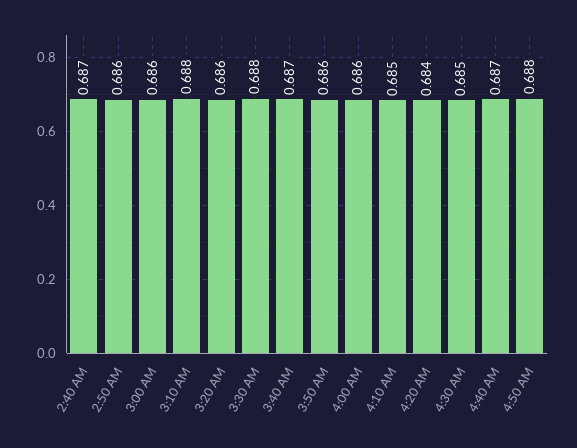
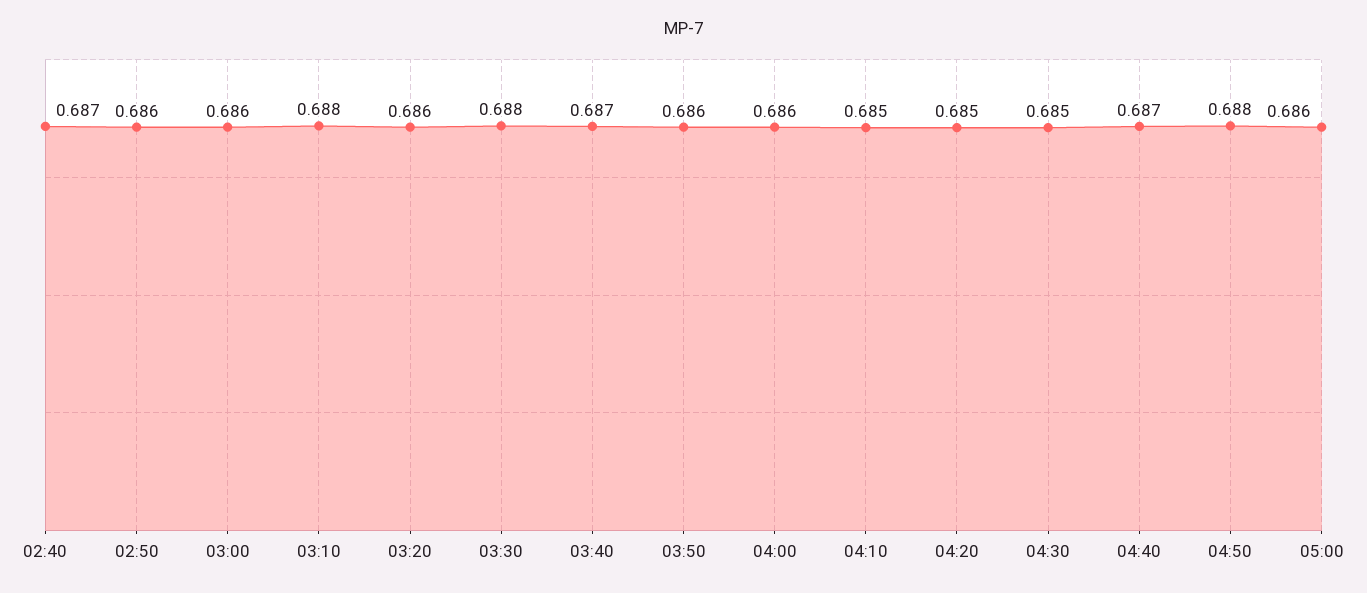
4:20 AM: 0.684 -> 0.685
05:00: none -> 0.686

